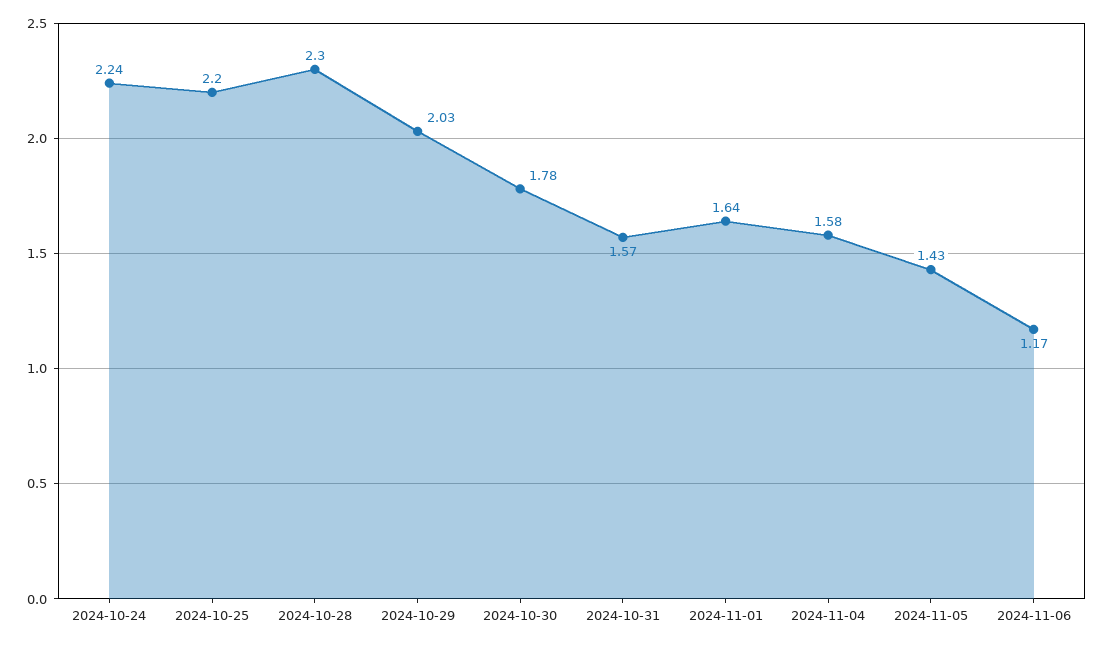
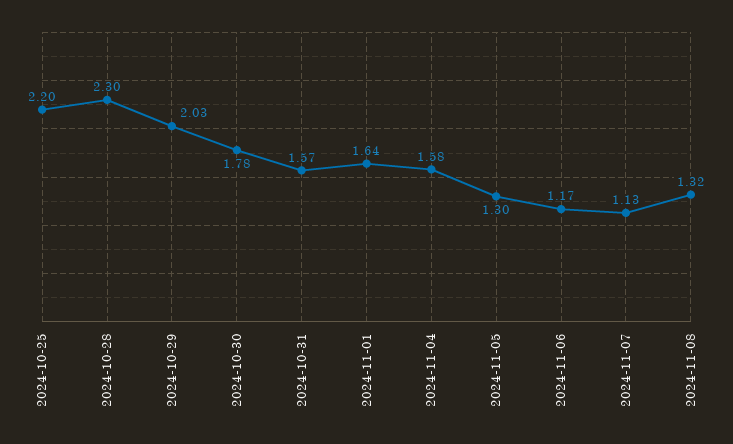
2024-10-24: 2.24 -> none
2024-11-05: 1.43 -> 1.3
2024-11-07: none -> 1.13
2024-11-08: none -> 1.32

